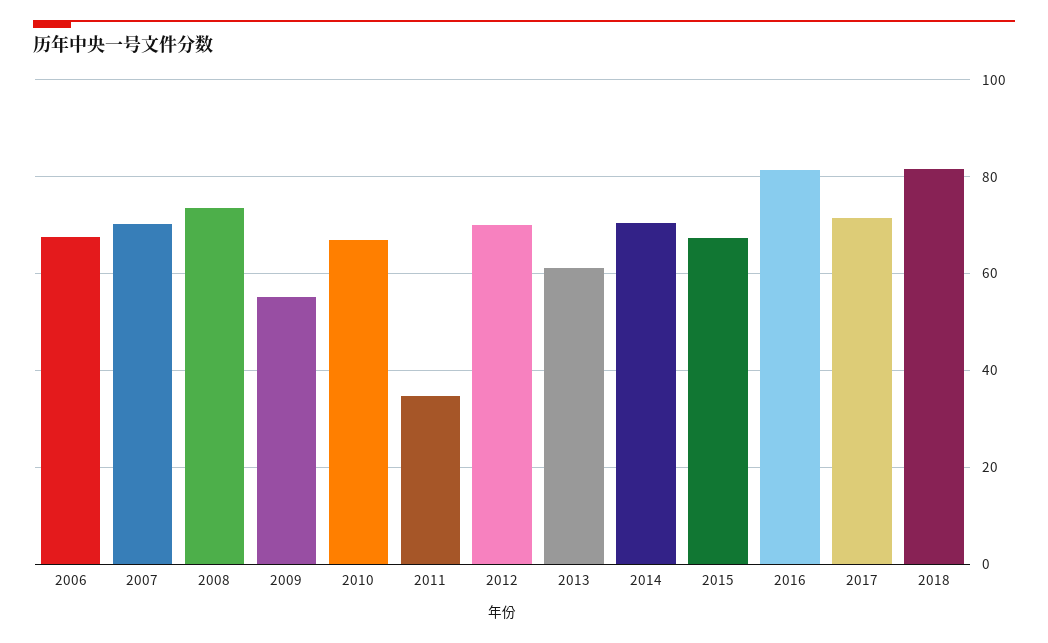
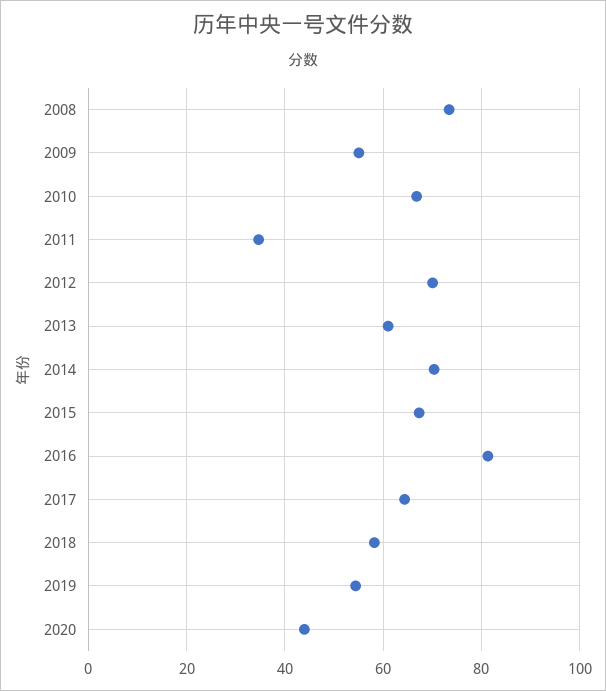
2006: 68 -> none
2007: 70 -> none
2017: 72 -> 64
2018: 82 -> 58
2019: none -> 54
2020: none -> 44

